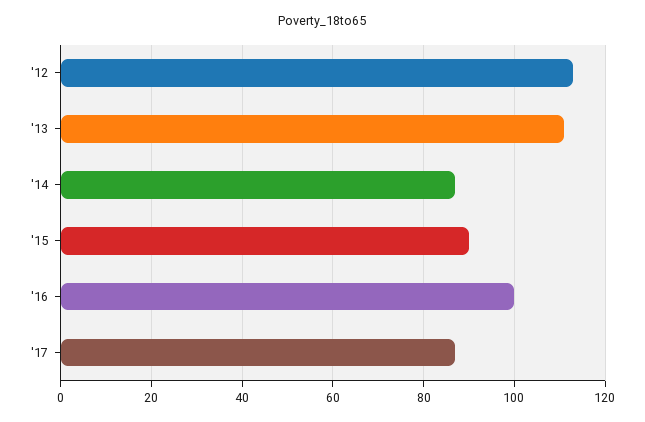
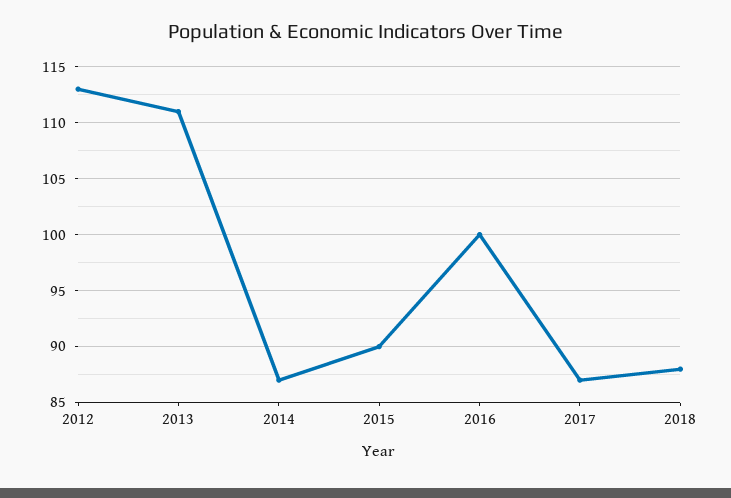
2018: none -> 88

